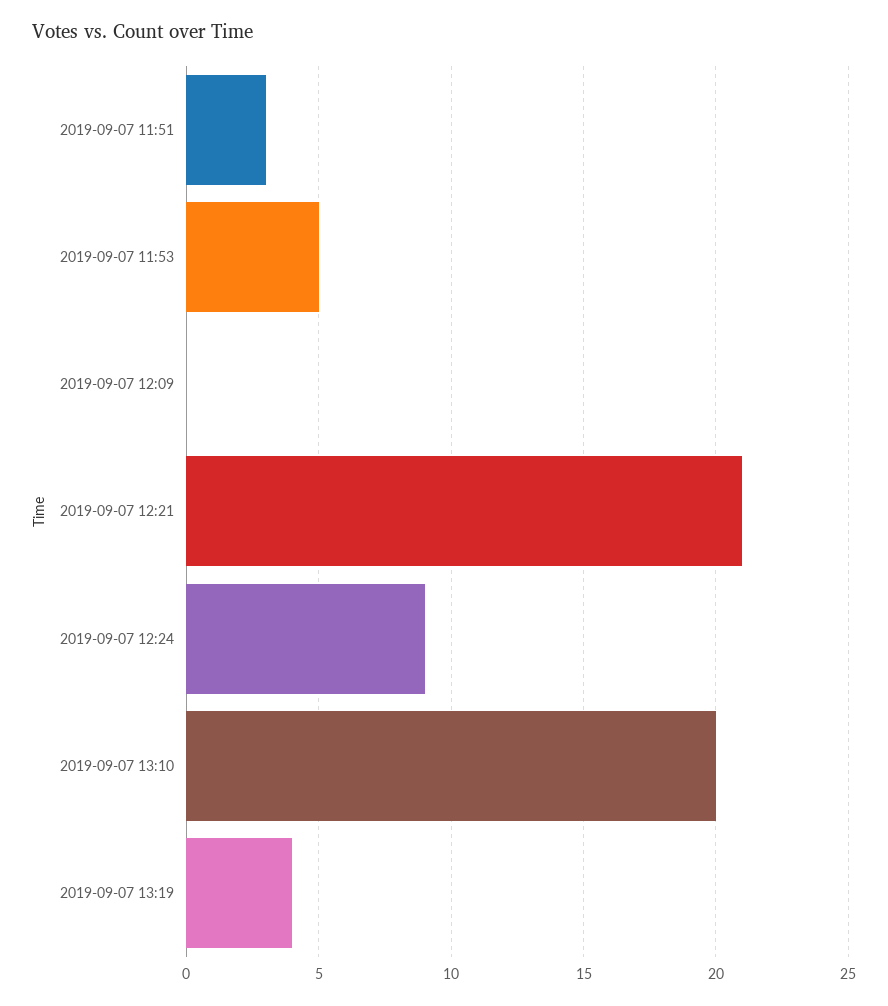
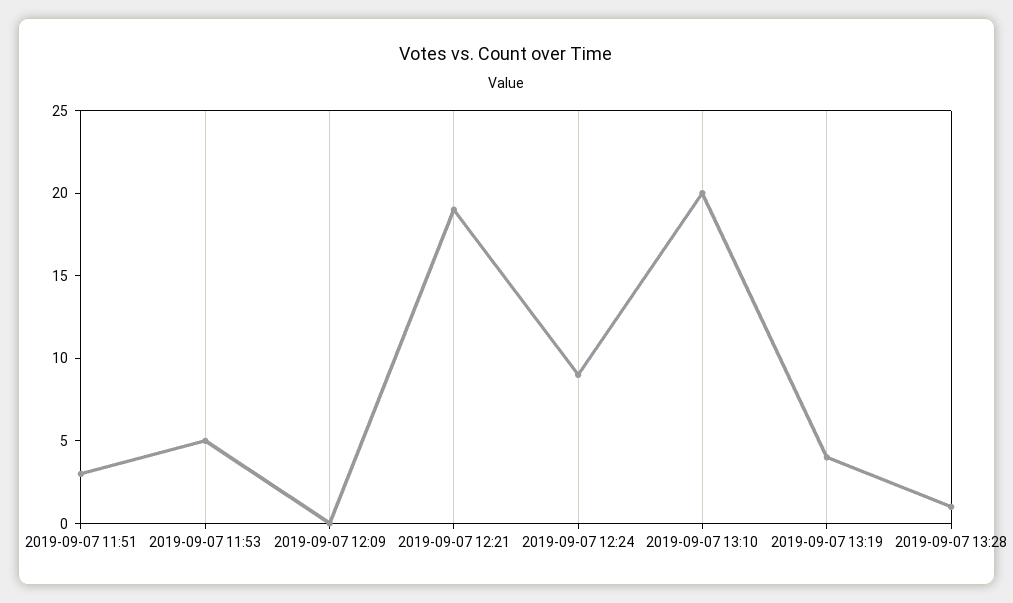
2019-09-07 12:21: 21 -> 19
2019-09-07 13:28: none -> 1

